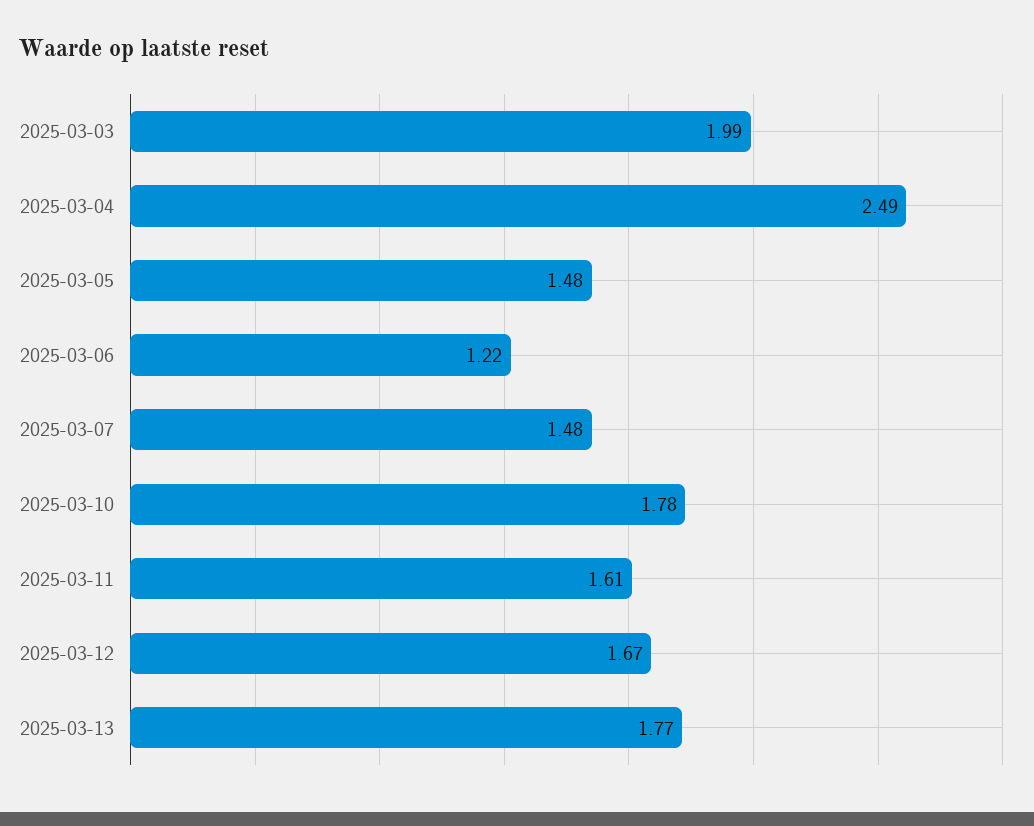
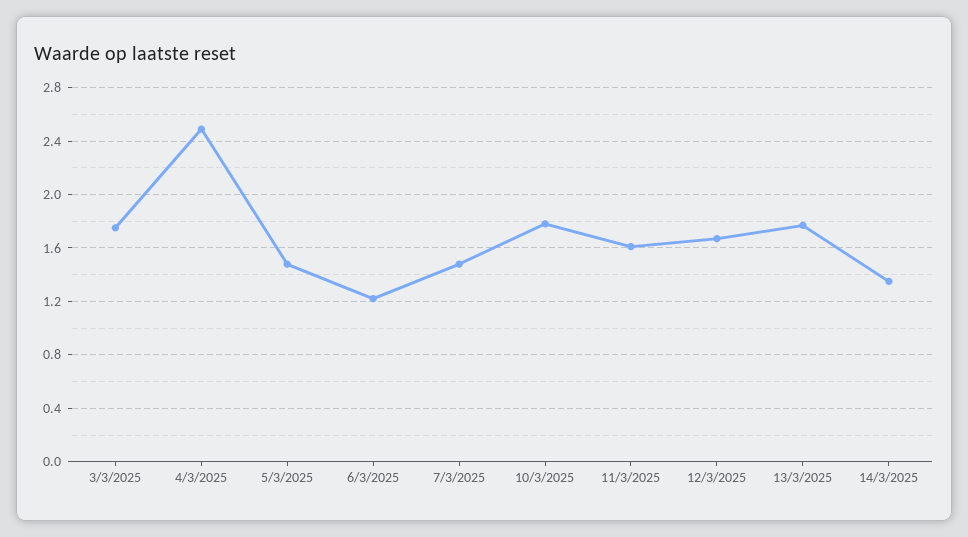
2025-03-03: 1.99 -> 1.75
14/3/2025: none -> 1.35

